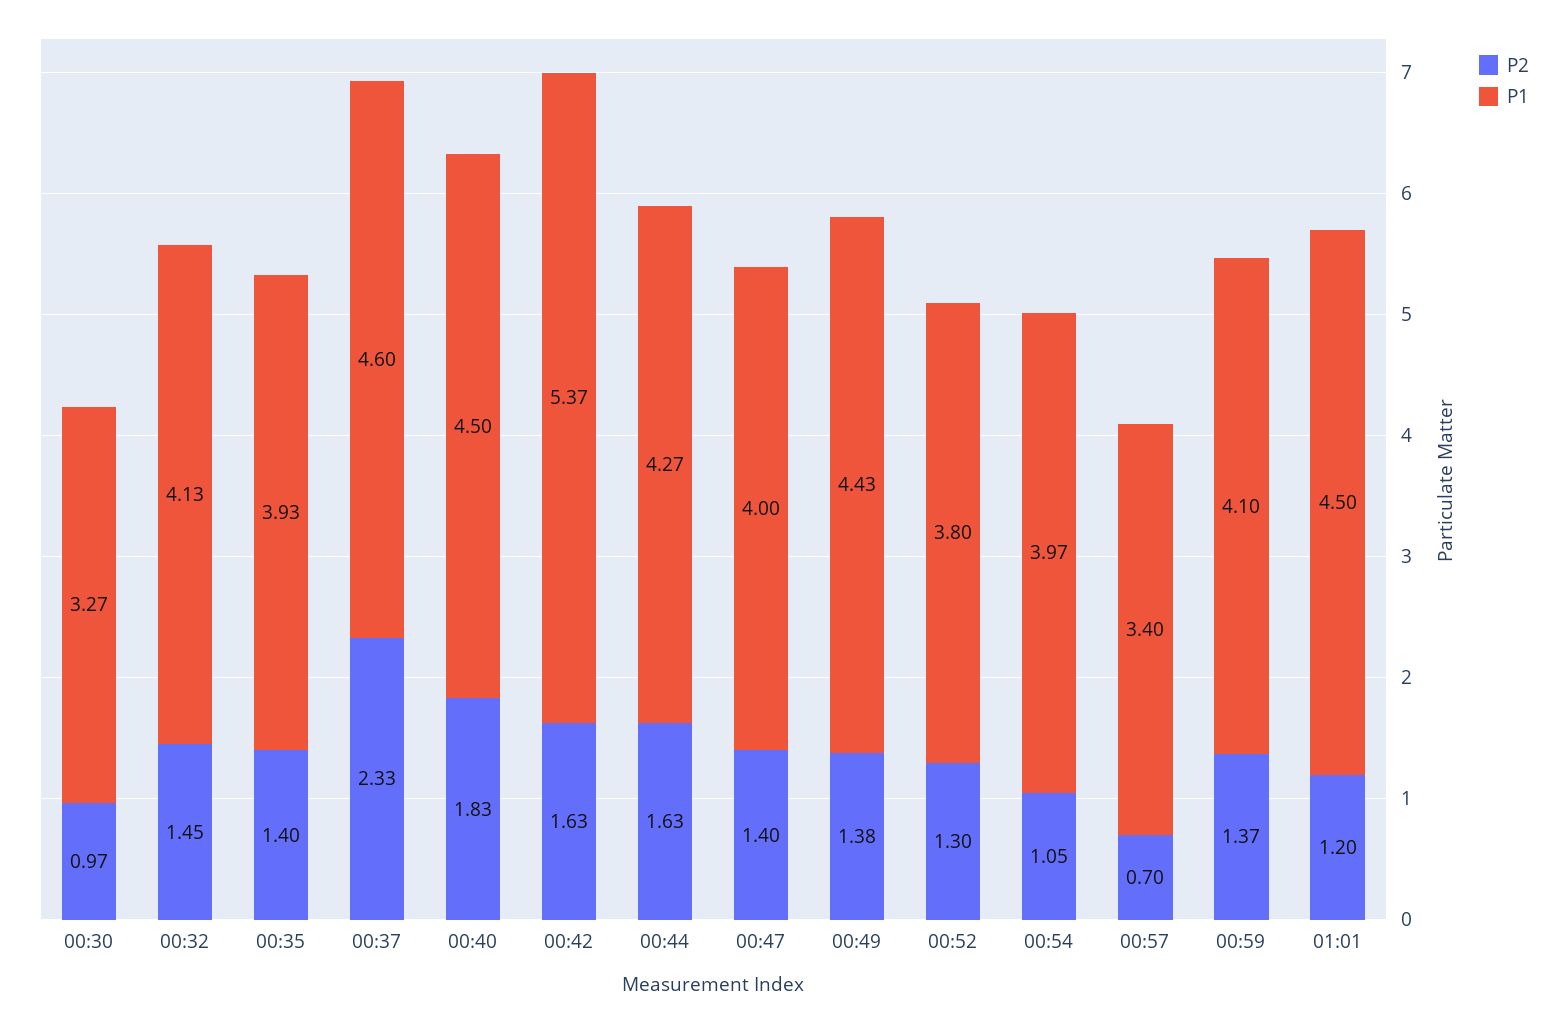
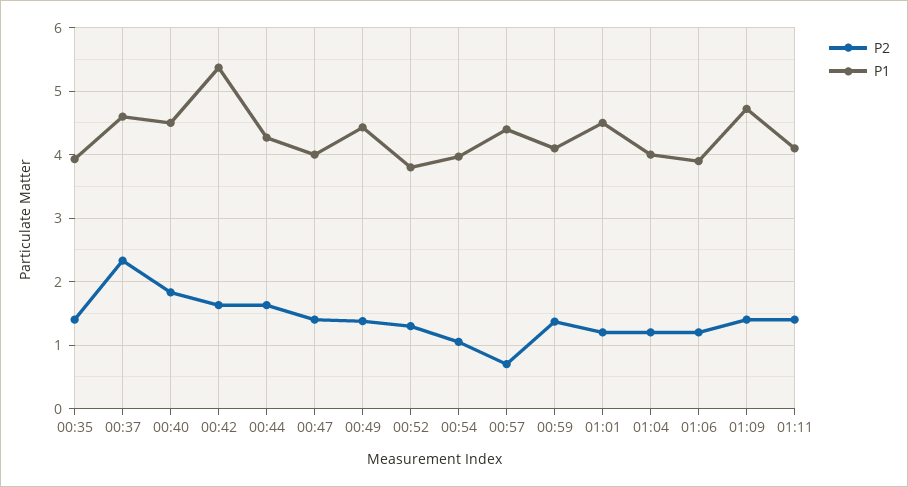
P2, 00:30: 0.97 -> none
P1, 00:30: 3.27 -> none
P2, 00:32: 1.45 -> none
P1, 00:32: 4.13 -> none
P1, 00:57: 3.4 -> 4.4
P2, 01:04: none -> 1.2
P1, 01:04: none -> 4
P2, 01:06: none -> 1.2
P1, 01:06: none -> 3.9
P2, 01:09: none -> 1.4
P1, 01:09: none -> 4.7
P2, 01:11: none -> 1.4
P1, 01:11: none -> 4.1

